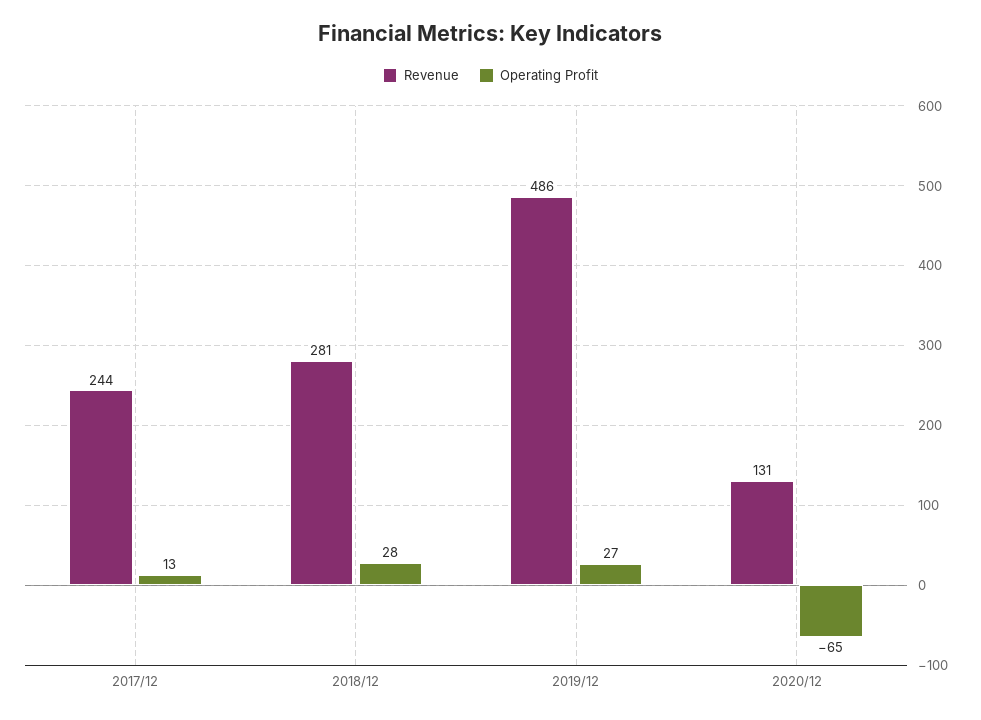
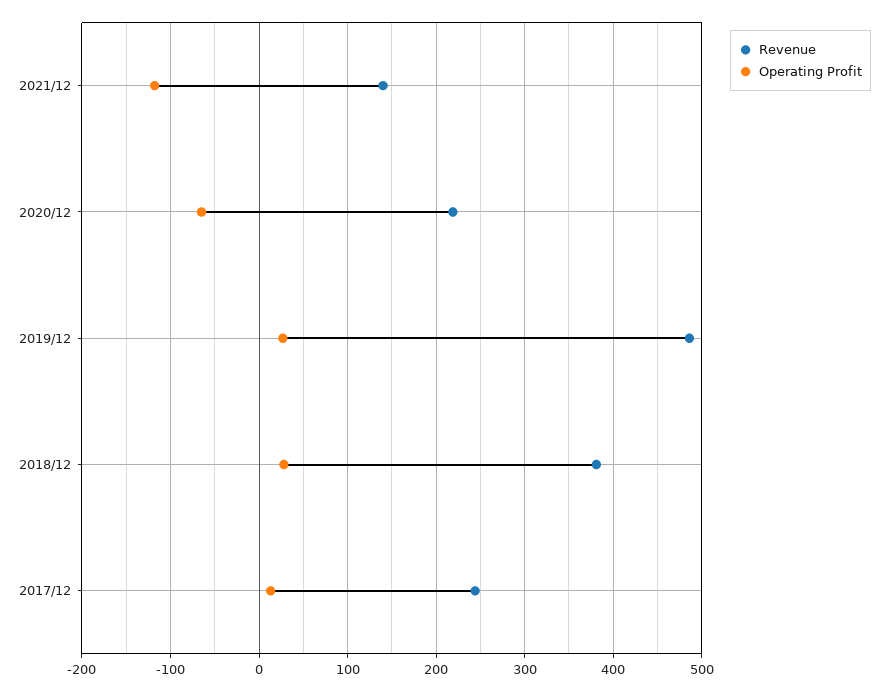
Revenue, 2018/12: 281 -> 380
Revenue, 2020/12: 131 -> 220
Revenue, 2021/12: none -> 140
Operating Profit, 2021/12: none -> -120

